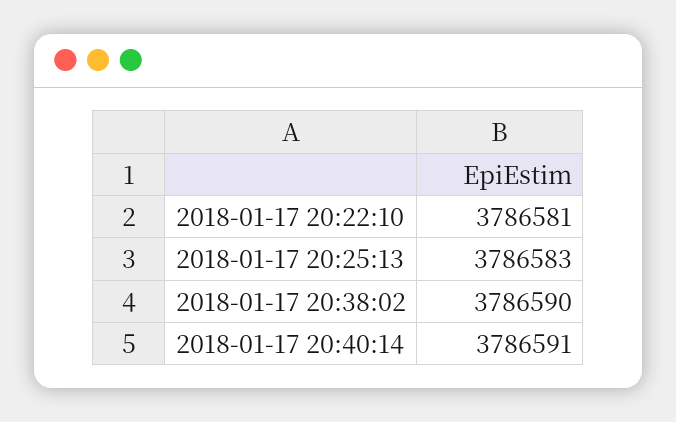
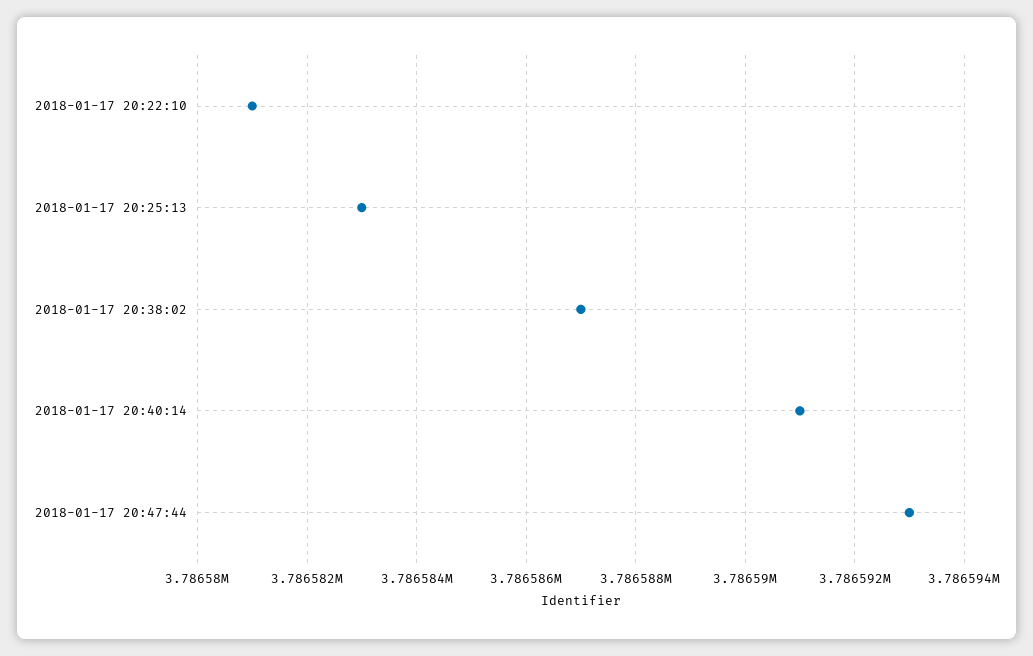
2018-01-17 20:38:02: 3786590 -> 3786587
2018-01-17 20:47:44: none -> 3786593

